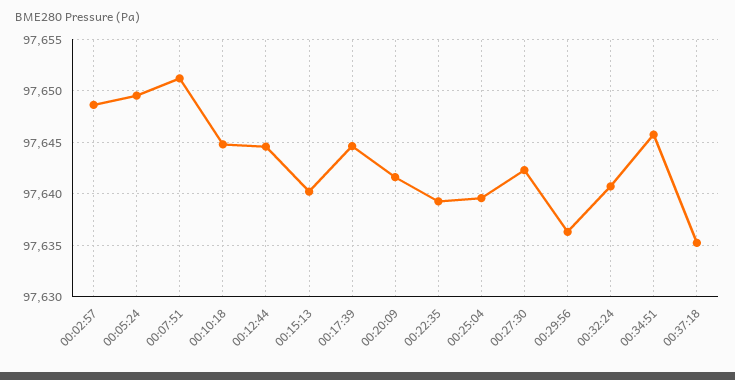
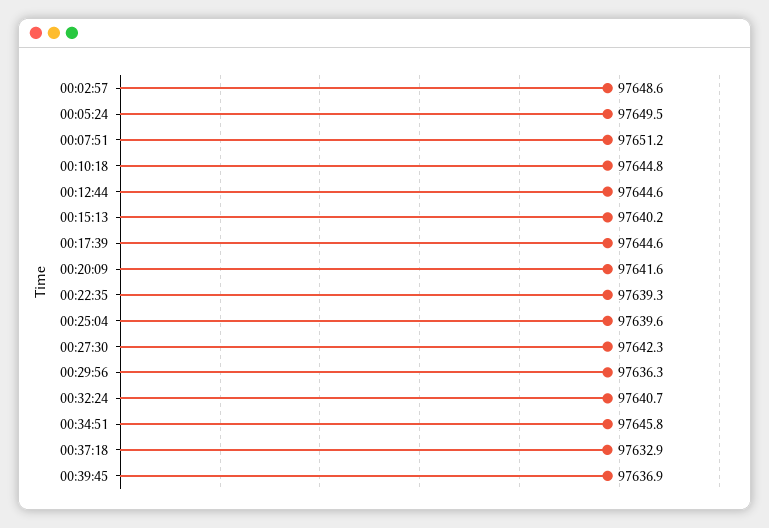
00:37:18: 97635 -> 97632.9
00:39:45: none -> 97636.9

